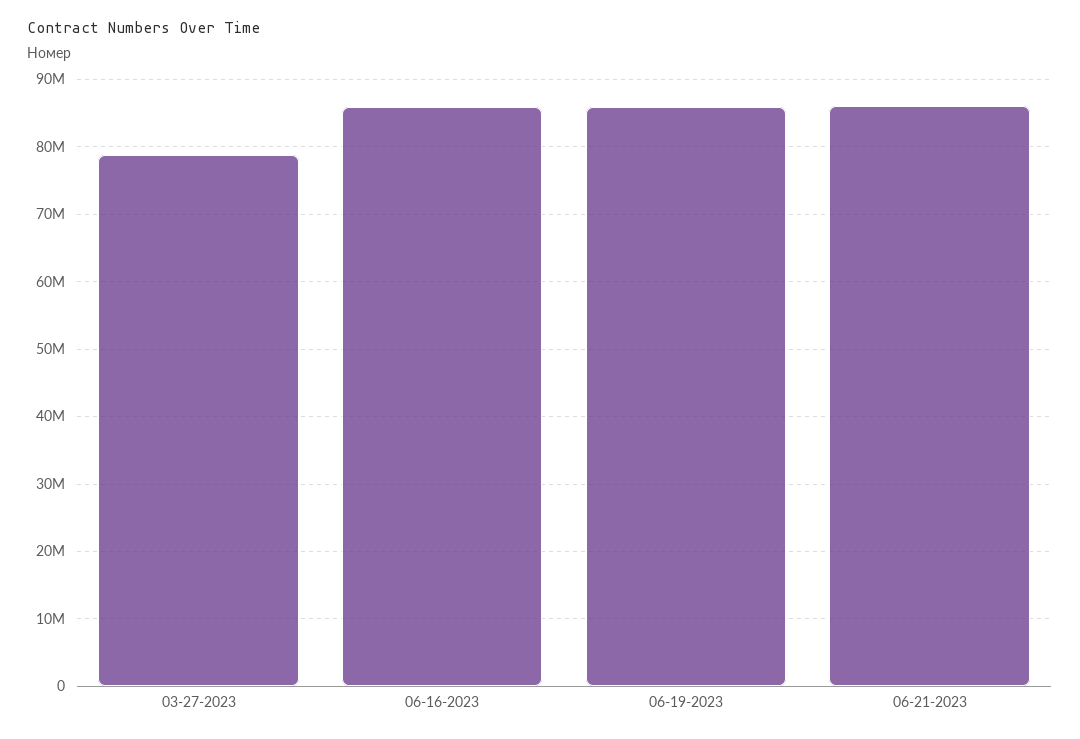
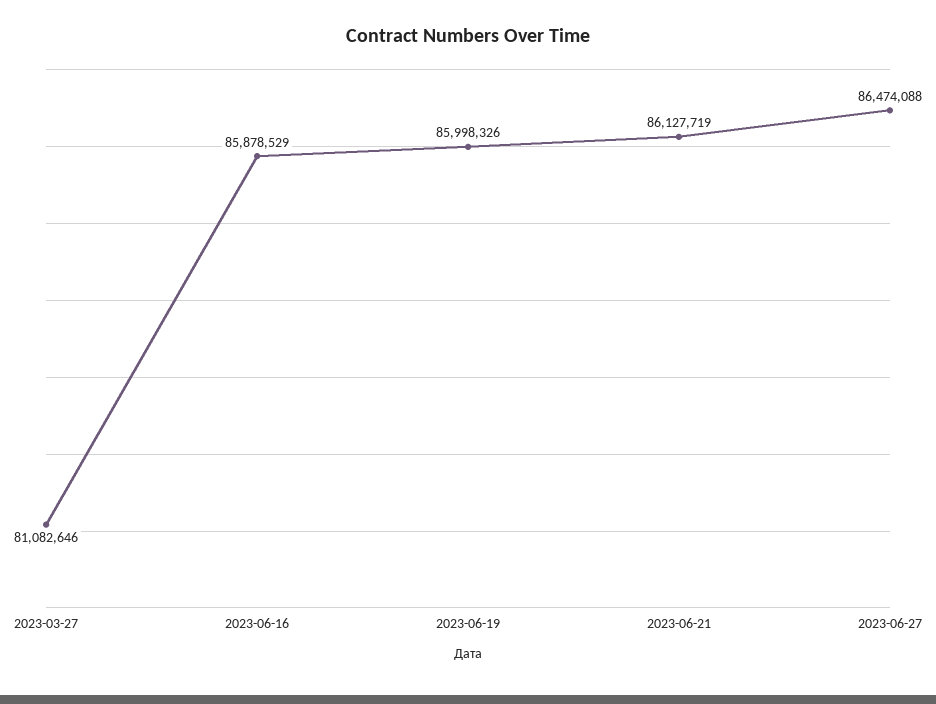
03-27-2023: 79000000 -> 81082646
2023-06-27: none -> 86474088

